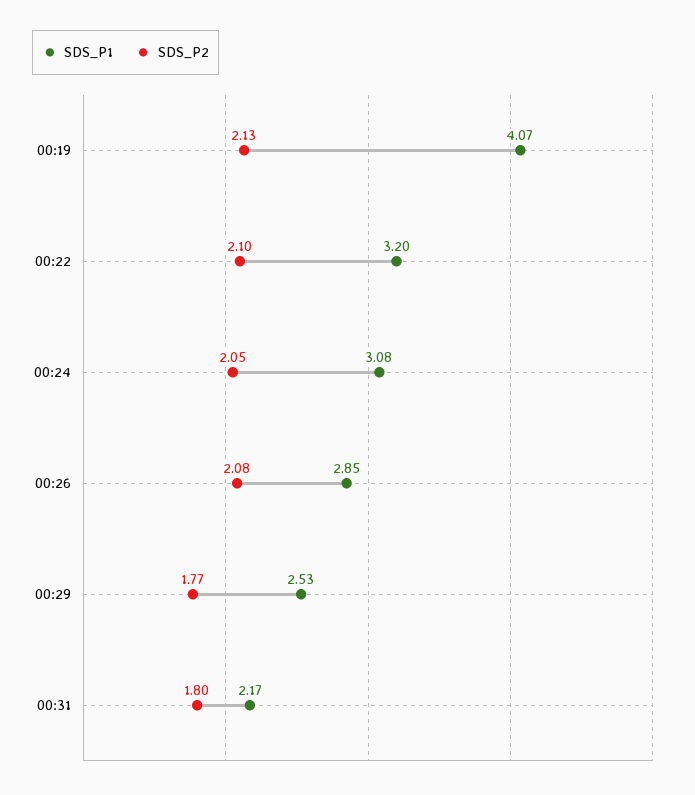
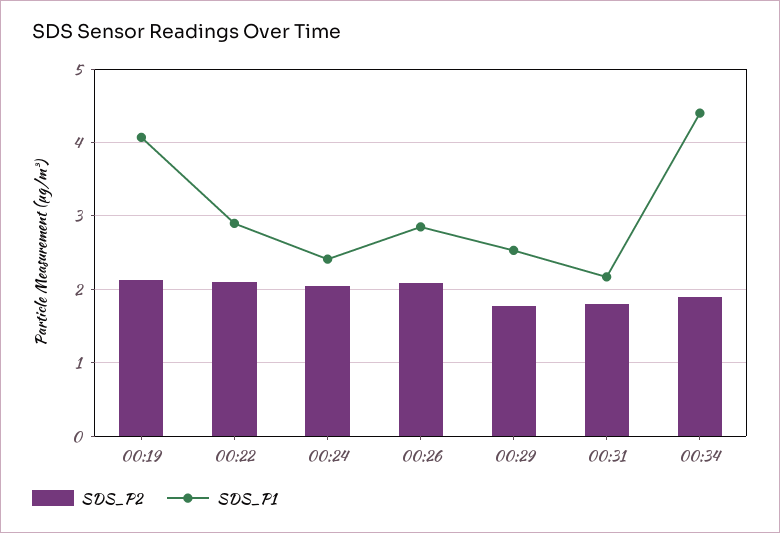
SDS_P1, 00:22: 3.2 -> 2.9
SDS_P1, 00:24: 3.08 -> 2.4
SDS_P2, 00:34: none -> 1.9
SDS_P1, 00:34: none -> 4.4

